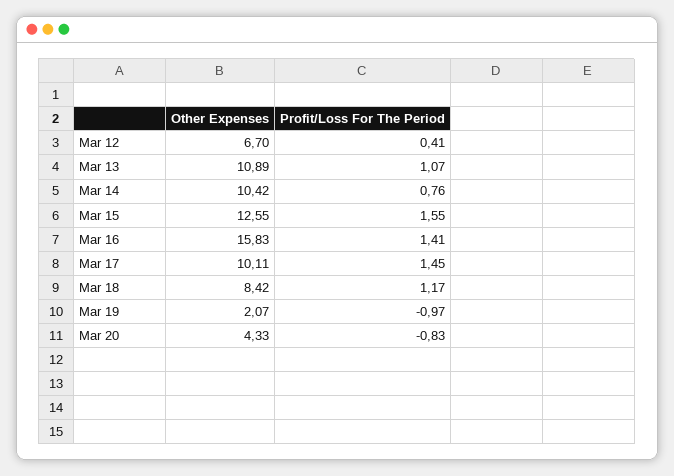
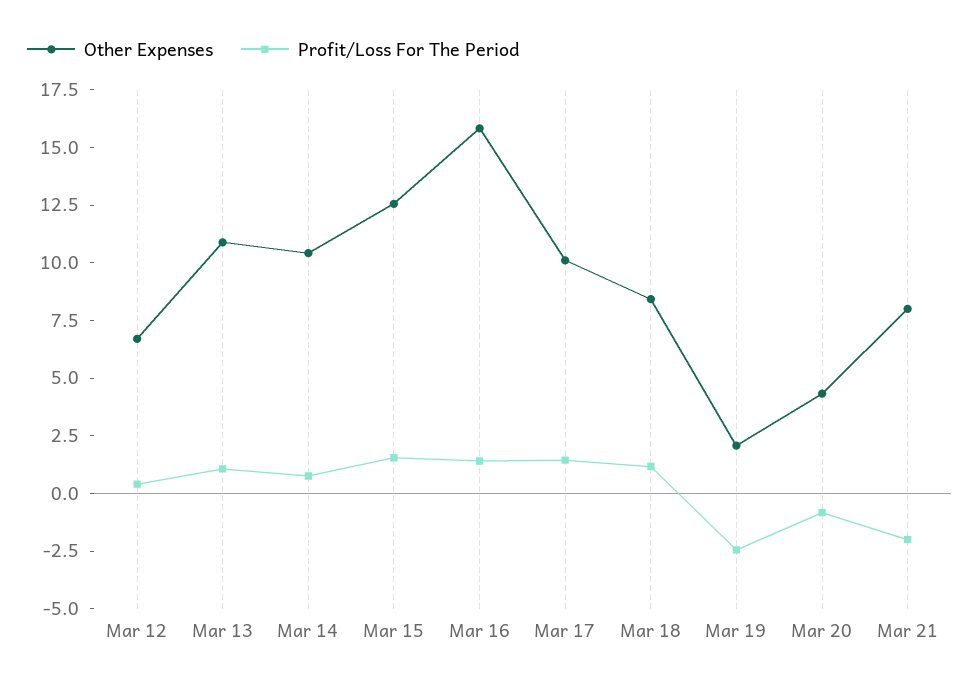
Profit/Loss For The Period, Mar 19: -0.97 -> -2.5
Other Expenses, Mar 21: none -> 8
Profit/Loss For The Period, Mar 21: none -> -2

